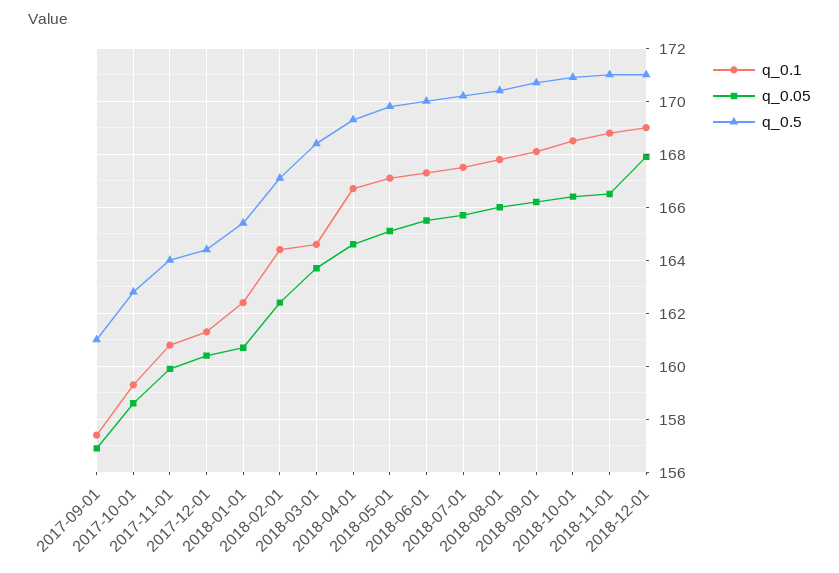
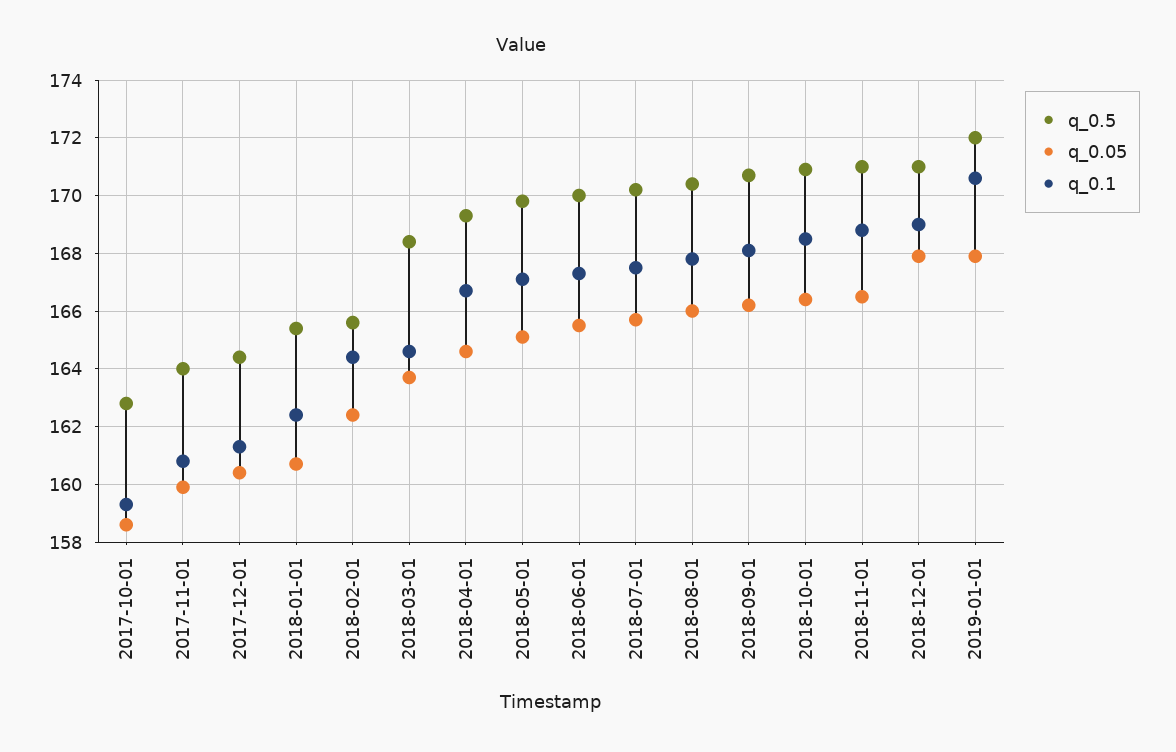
q_0.1, 2017-09-01: 157.5 -> none
q_0.05, 2017-09-01: 157 -> none
q_0.5, 2017-09-01: 161 -> none
q_0.5, 2018-02-01: 167 -> 165.5
q_0.5, 2019-01-01: none -> 172
q_0.05, 2019-01-01: none -> 168
q_0.1, 2019-01-01: none -> 170.5

